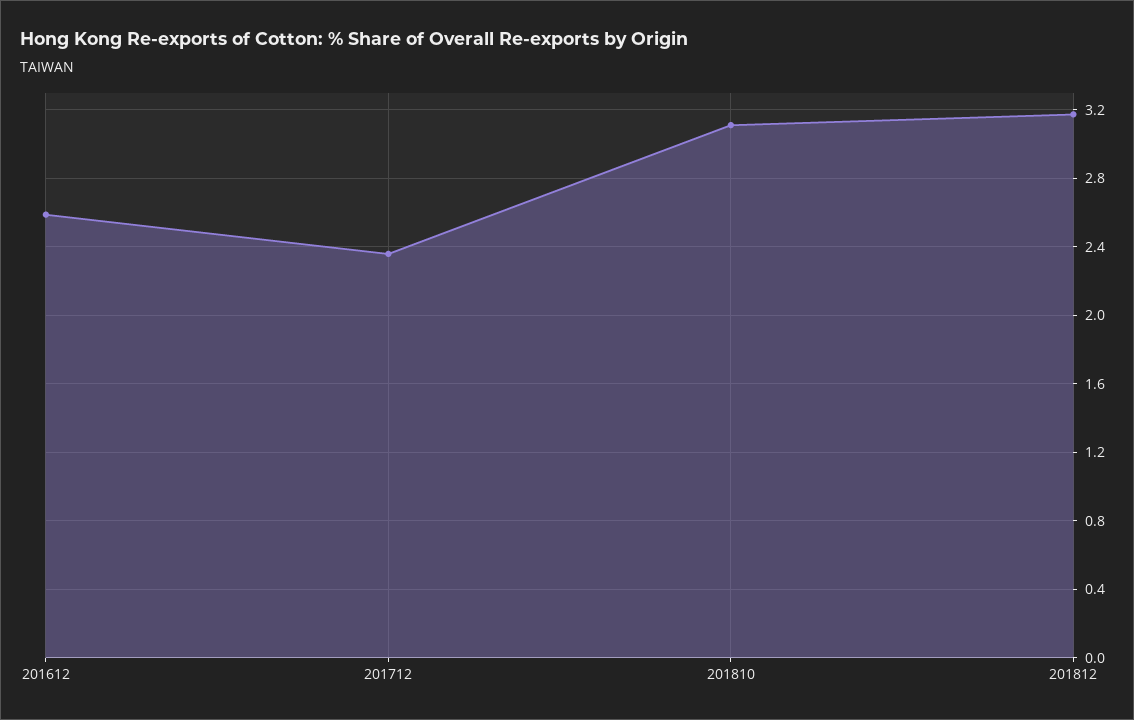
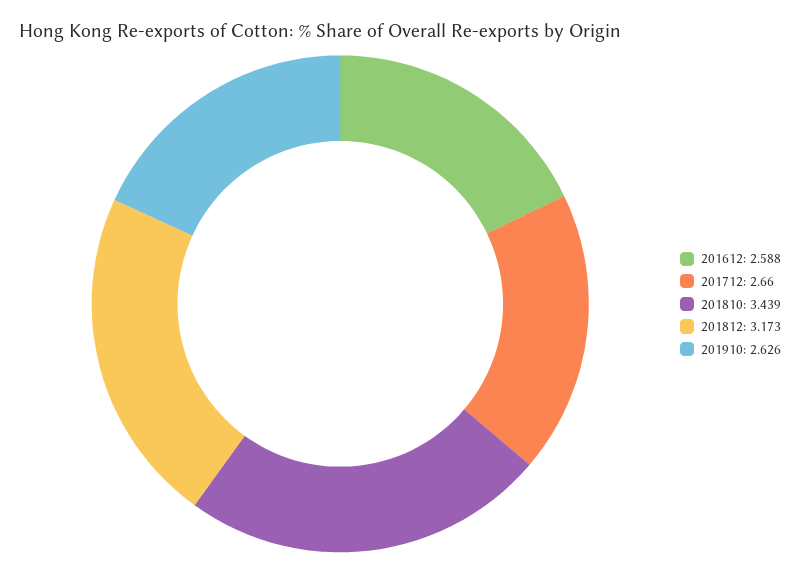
201712: 2.35 -> 2.66
201810: 3.1 -> 3.439
201910: none -> 2.626

